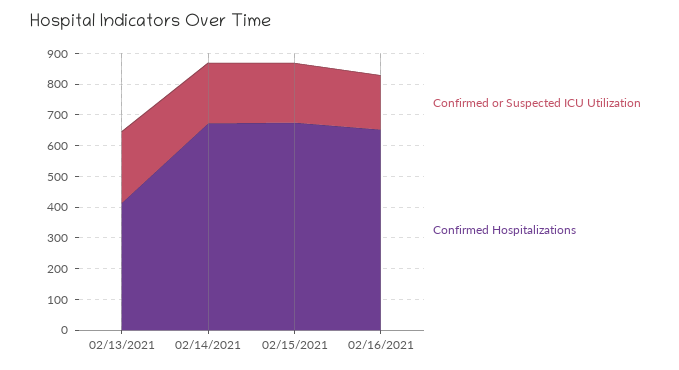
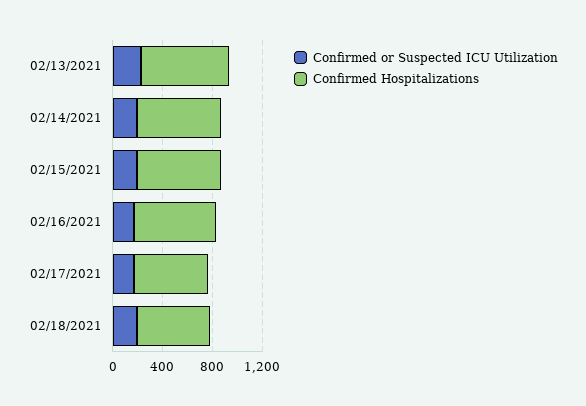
Confirmed Hospitalizations, 02/13/2021: 400 -> 700
Confirmed or Suspected ICU Utilization, 02/17/2021: none -> 200
Confirmed Hospitalizations, 02/17/2021: none -> 600
Confirmed or Suspected ICU Utilization, 02/18/2021: none -> 200
Confirmed Hospitalizations, 02/18/2021: none -> 600

